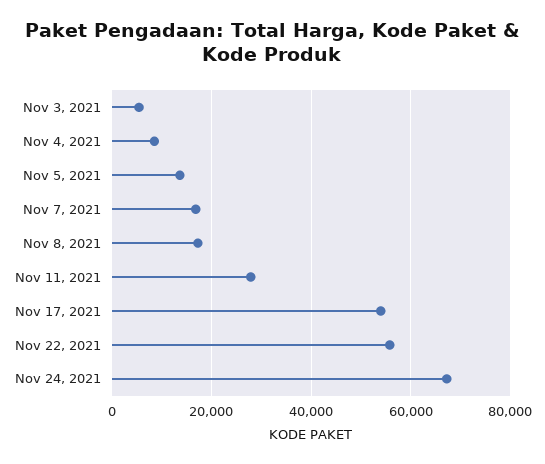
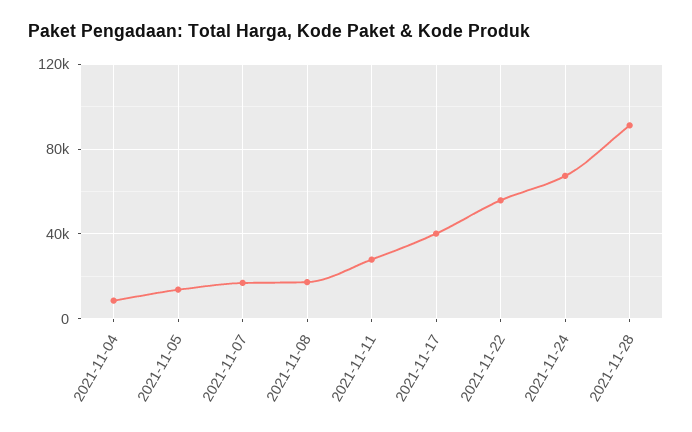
Nov 3, 2021: 6000 -> none
Nov 17, 2021: 54000 -> 40000
2021-11-28: none -> 90000

